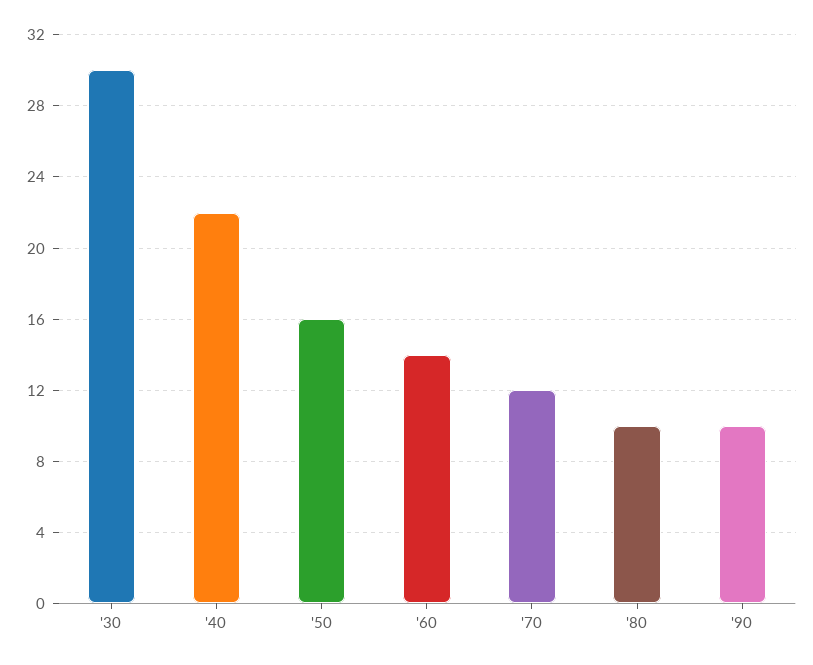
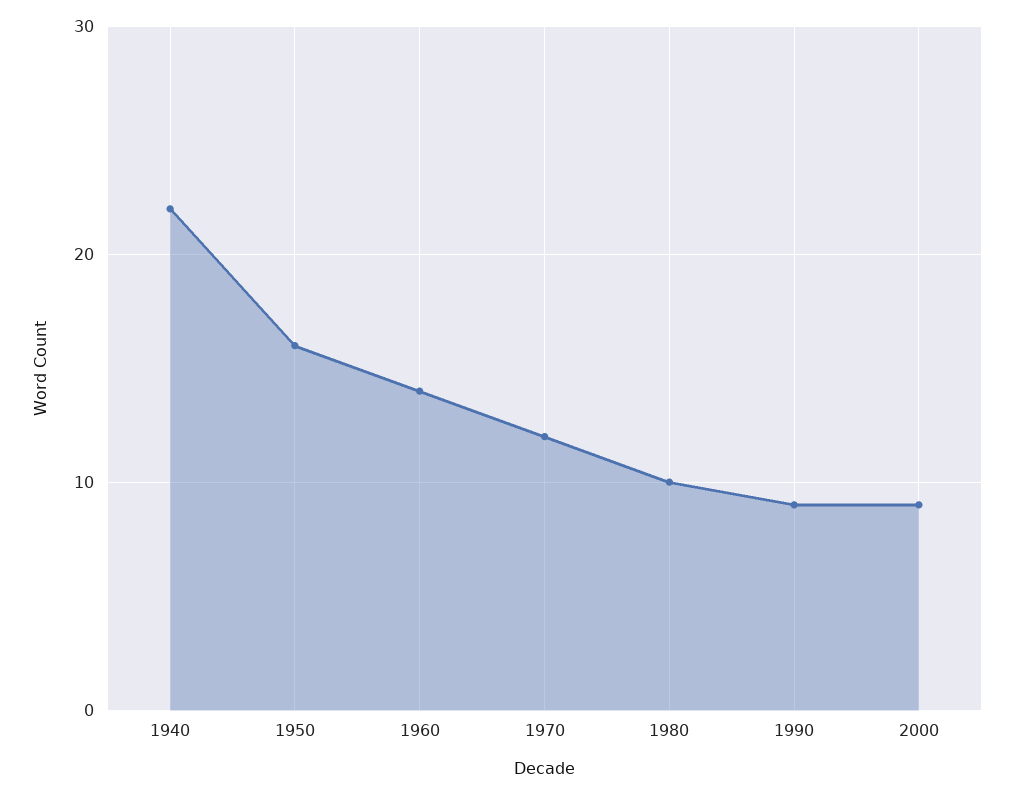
'30: 30 -> none
'90: 10 -> 9
2000: none -> 9

